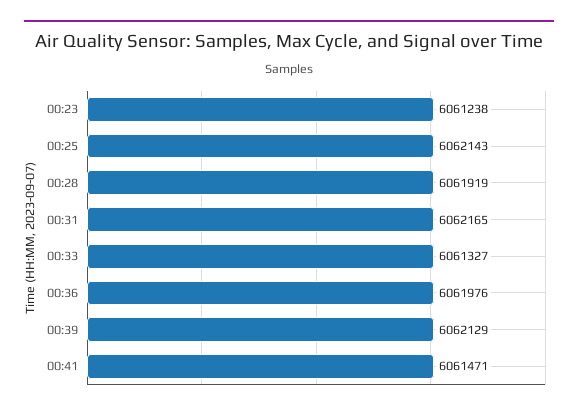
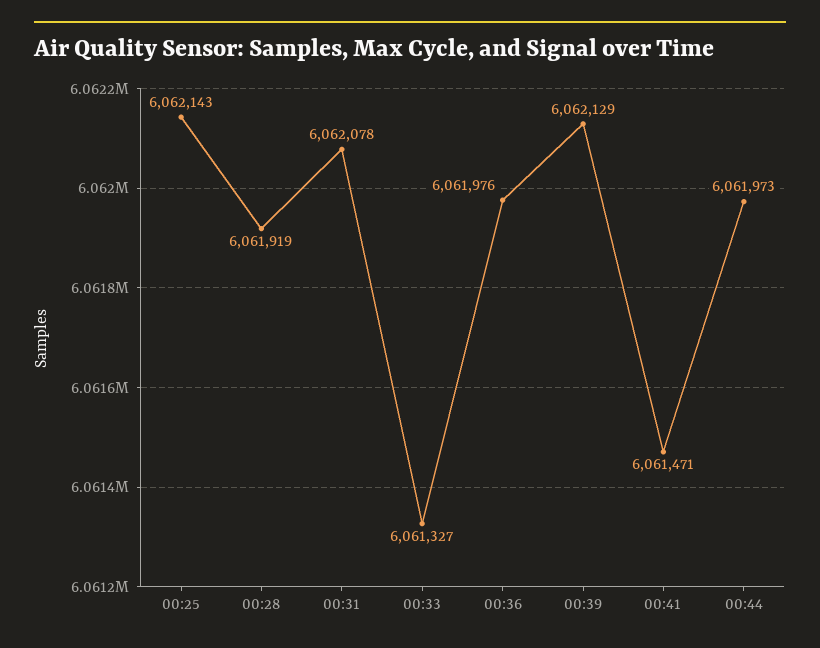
00:23: 6061238 -> none
00:31: 6062165 -> 6062078
00:44: none -> 6061973

